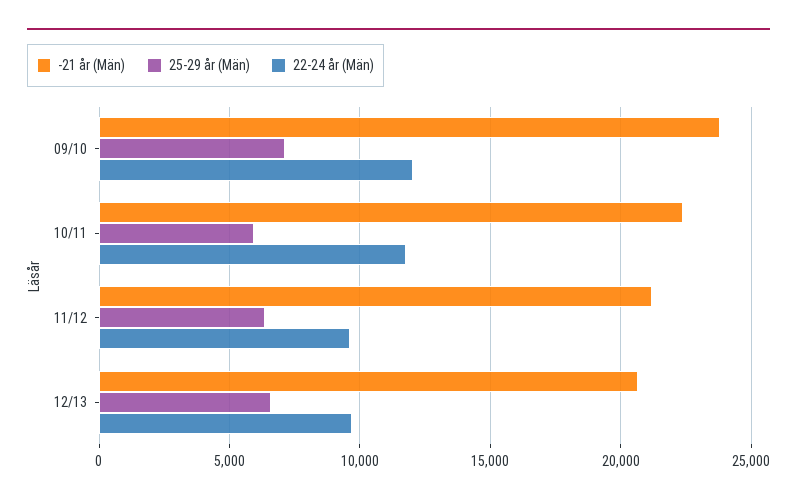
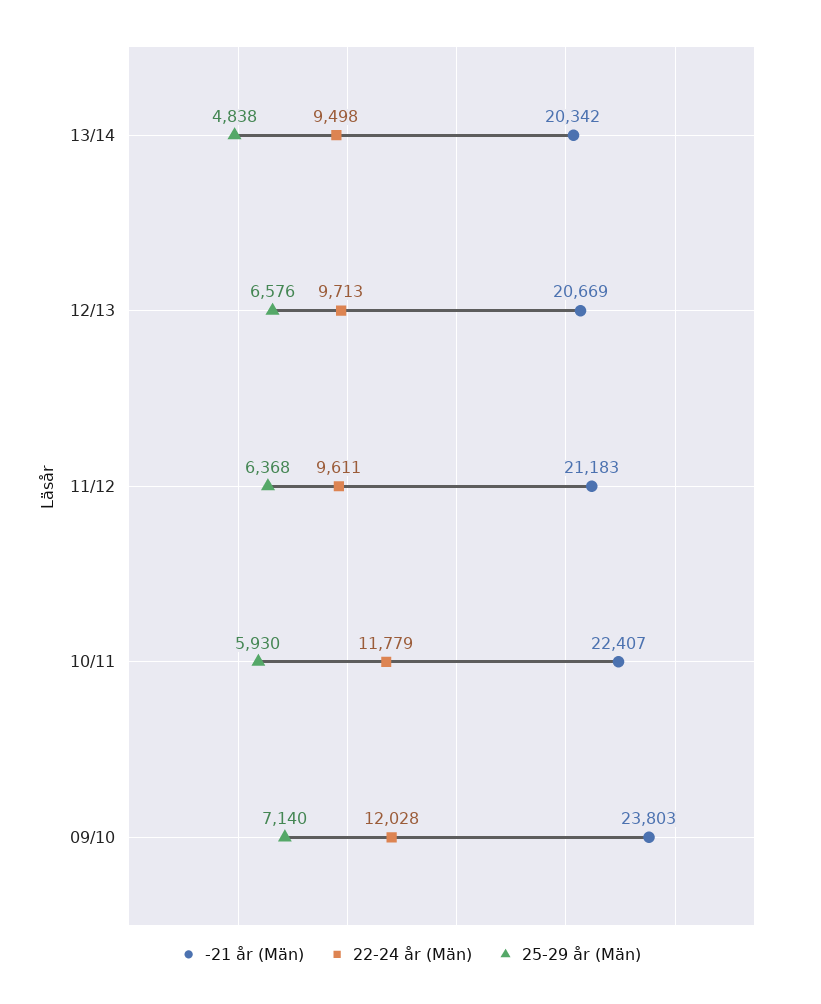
-21 år (Män), 13/14: none -> 20342
22-24 år (Män), 13/14: none -> 9498
25-29 år (Män), 13/14: none -> 4838

